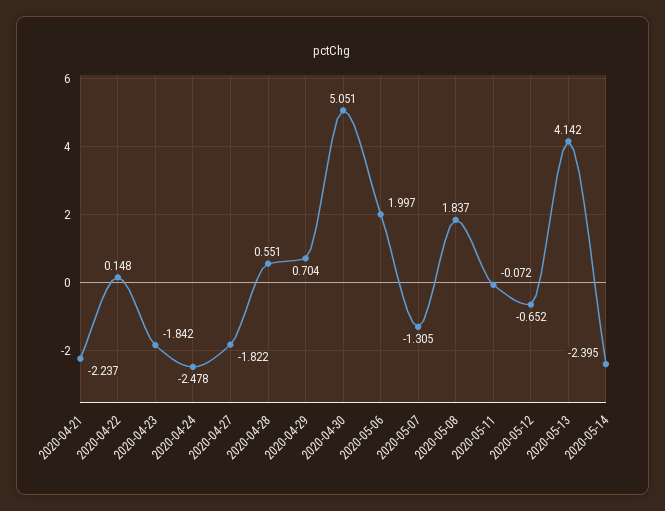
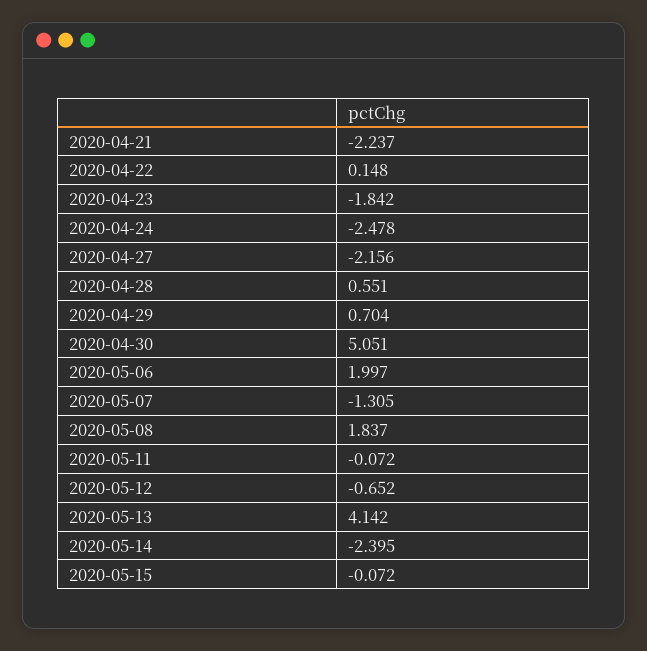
2020-04-27: -1.822 -> -2.156
2020-05-15: none -> -0.072

